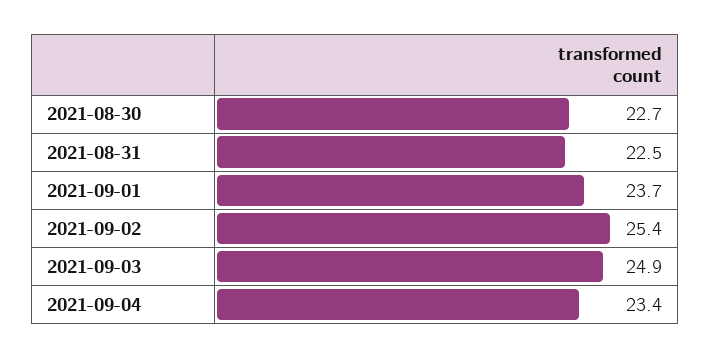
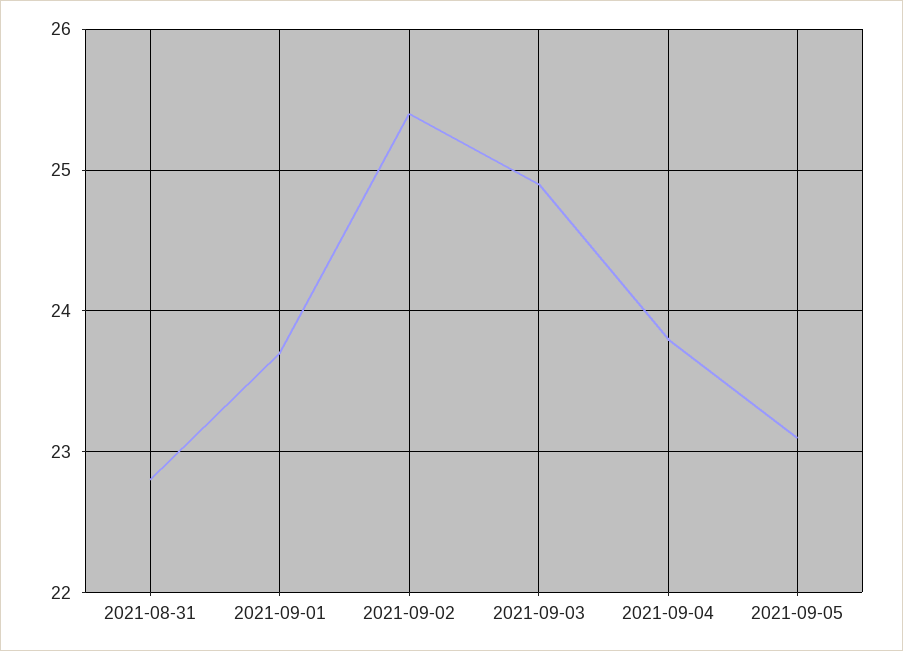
2021-08-30: 22.7 -> none
2021-08-31: 22.5 -> 22.8
2021-09-04: 23.4 -> 23.8
2021-09-05: none -> 23.1

